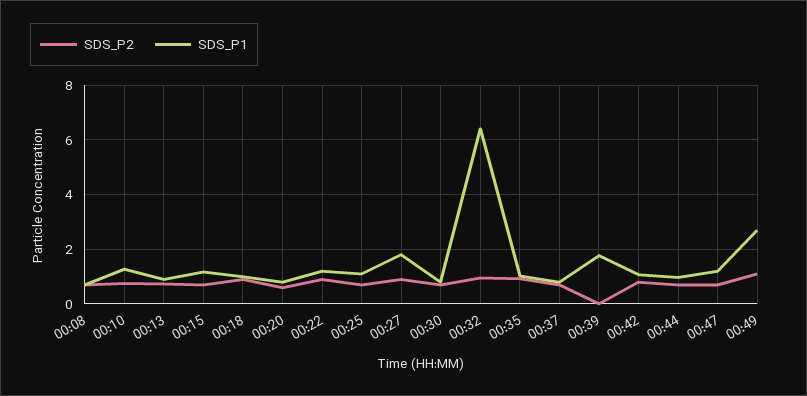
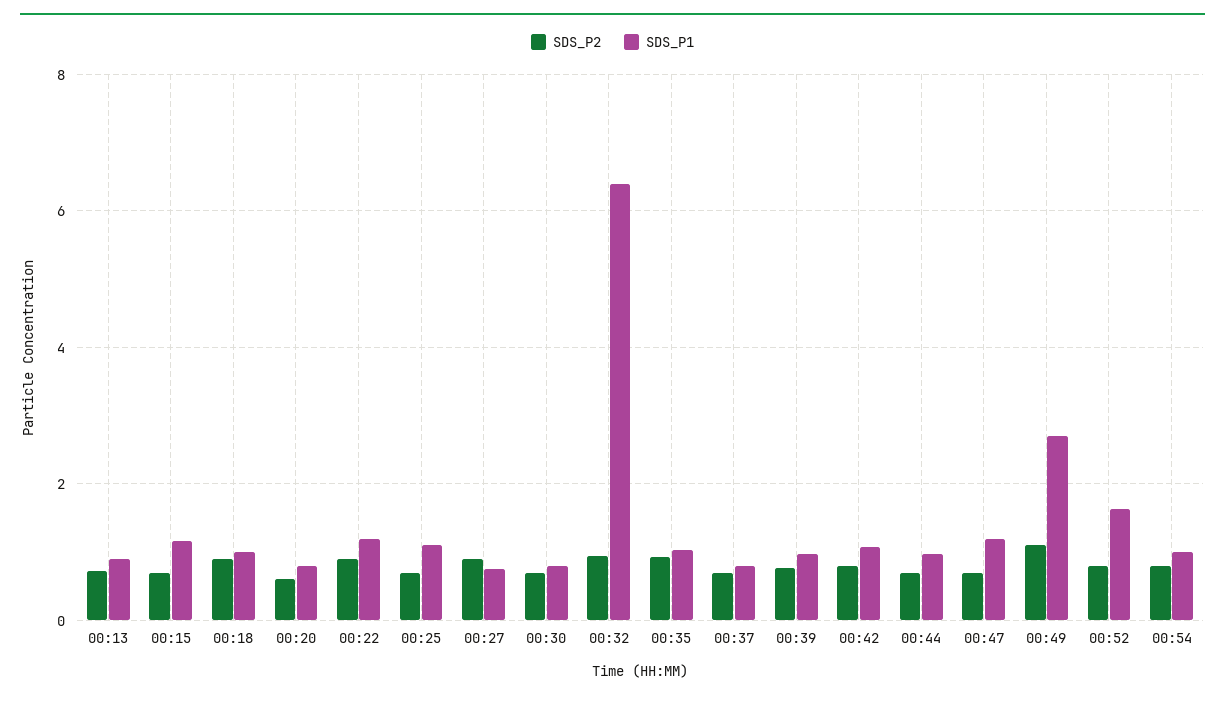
SDS_P2, 00:08: 0.75 -> none
SDS_P1, 00:08: 0.75 -> none
SDS_P2, 00:10: 0.75 -> none
SDS_P1, 00:10: 1.25 -> none
SDS_P1, 00:27: 1.75 -> 0.8
SDS_P2, 00:39: 0 -> 0.8
SDS_P1, 00:39: 1.75 -> 1
SDS_P2, 00:52: none -> 0.8
SDS_P1, 00:52: none -> 1.6
SDS_P2, 00:54: none -> 0.8
SDS_P1, 00:54: none -> 1

